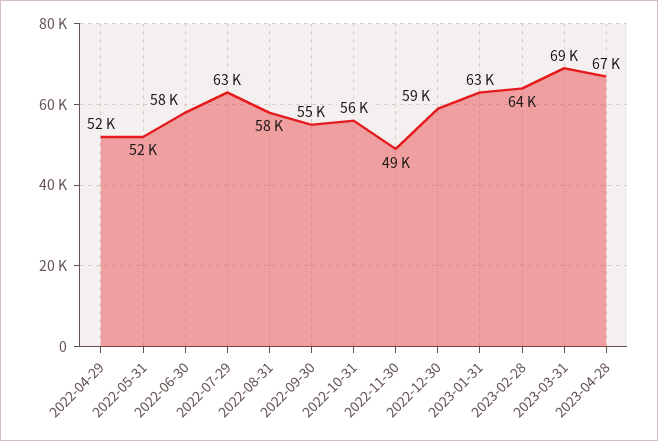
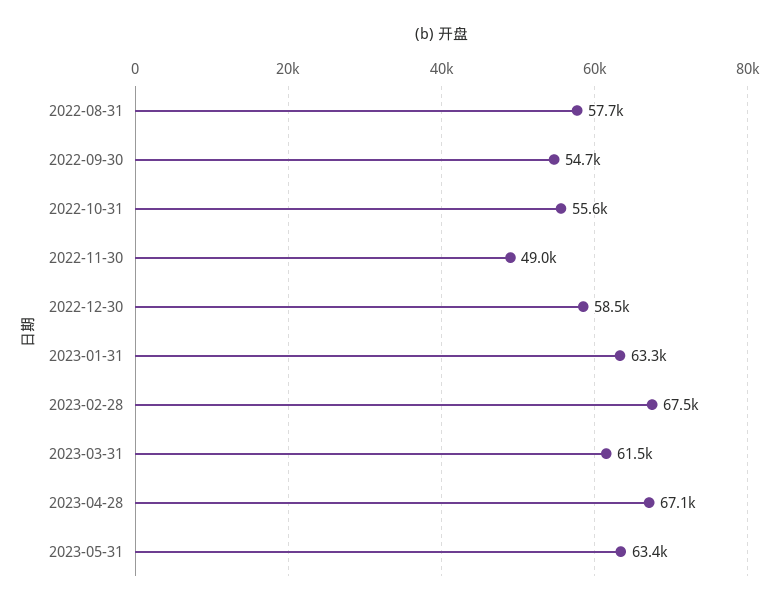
2022-04-29: 52000 -> none
2022-05-31: 52000 -> none
2022-06-30: 58000 -> none
2022-07-29: 63000 -> none
2023-02-28: 64000 -> 67500
2023-03-31: 69000 -> 61500
2023-05-31: none -> 63400

